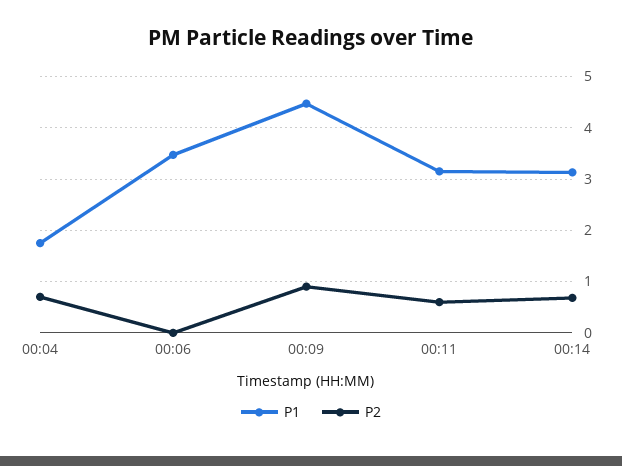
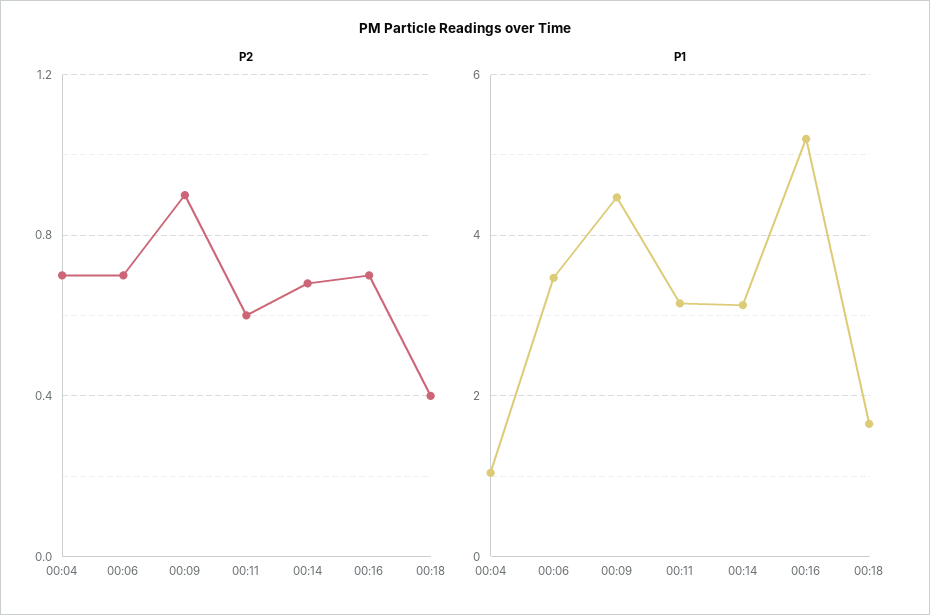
P1, 00:04: 1.8 -> 1
P2, 00:06: 0 -> 0.7
P2, 00:16: none -> 0.7
P2, 00:18: none -> 0.4
P1, 00:16: none -> 5.2
P1, 00:18: none -> 1.6

